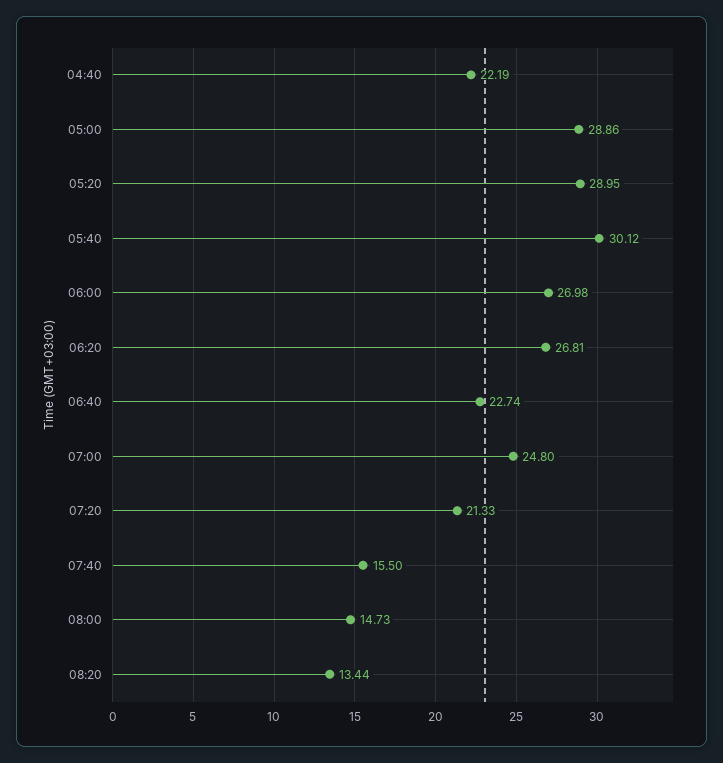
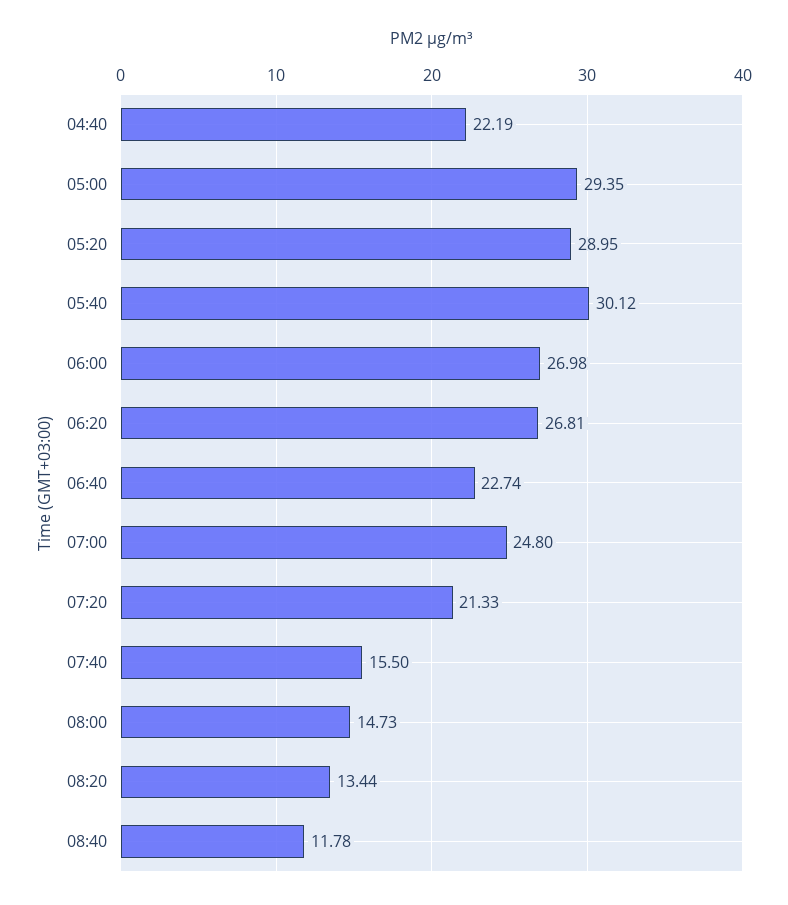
05:00: 28.86 -> 29.35
08:40: none -> 11.78

